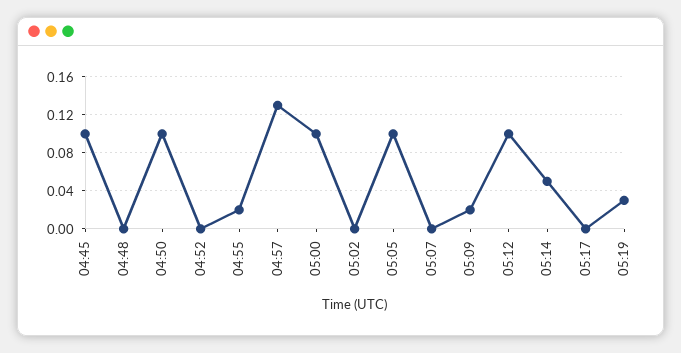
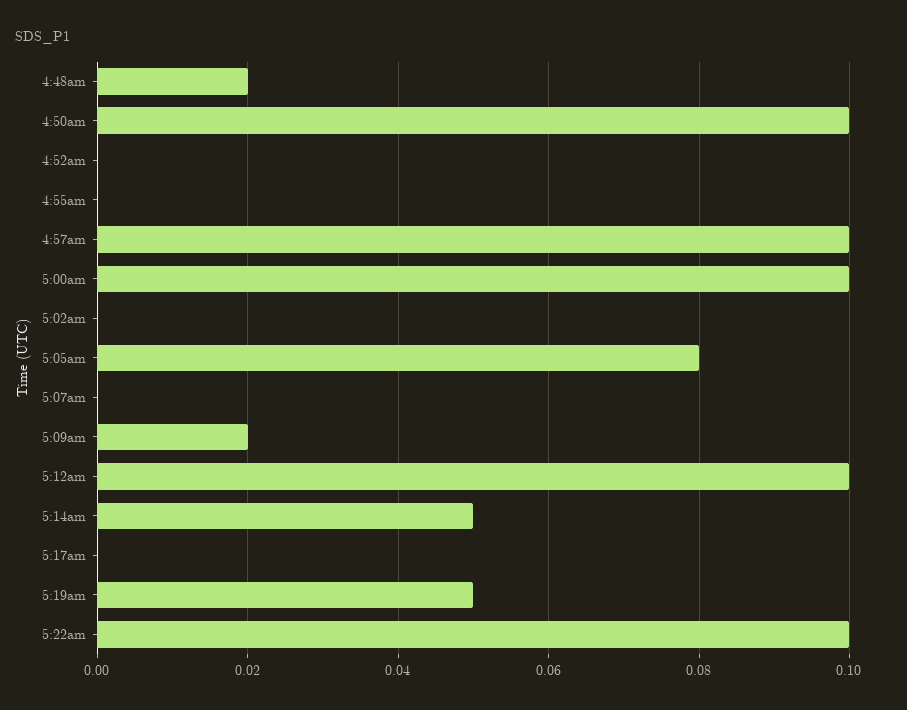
04:45: 0.1 -> none
04:48: 0 -> 0.02
04:55: 0.02 -> 0
04:57: 0.13 -> 0.1
05:05: 0.1 -> 0.08
05:19: 0.03 -> 0.05
5:22am: none -> 0.1

